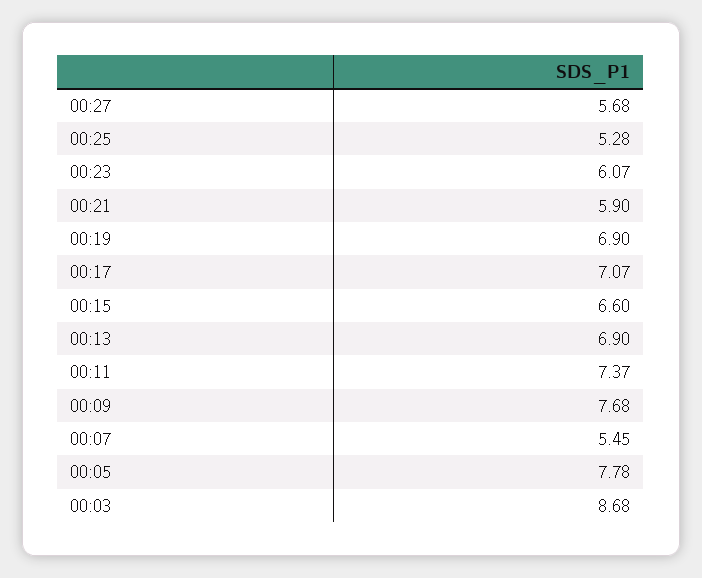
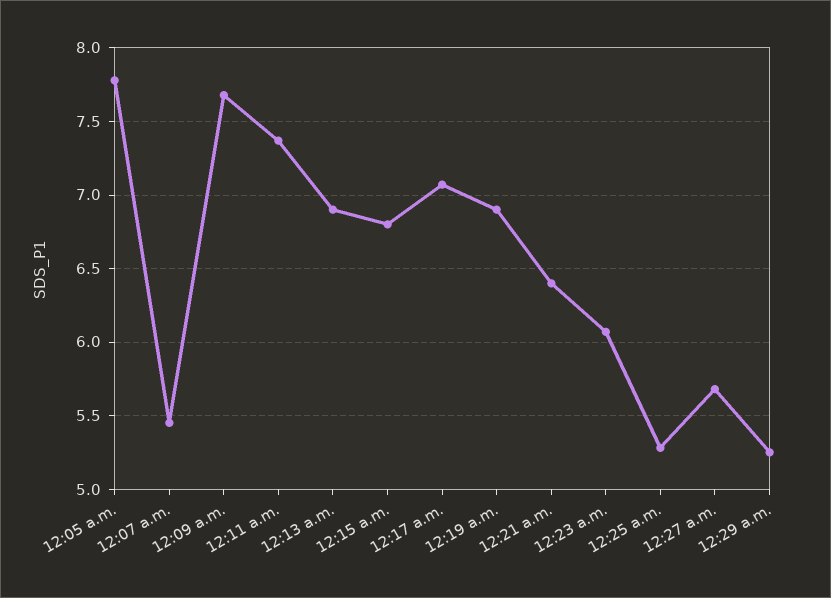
00:21: 5.9 -> 6.4
00:15: 6.6 -> 6.8
00:03: 8.68 -> none
12:29 a.m.: none -> 5.25

